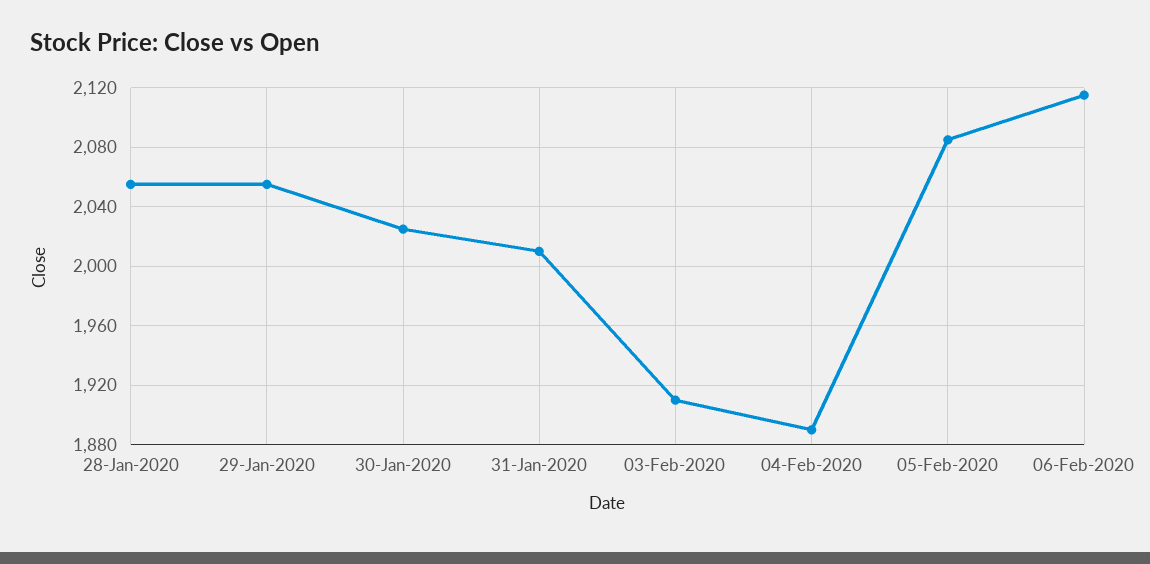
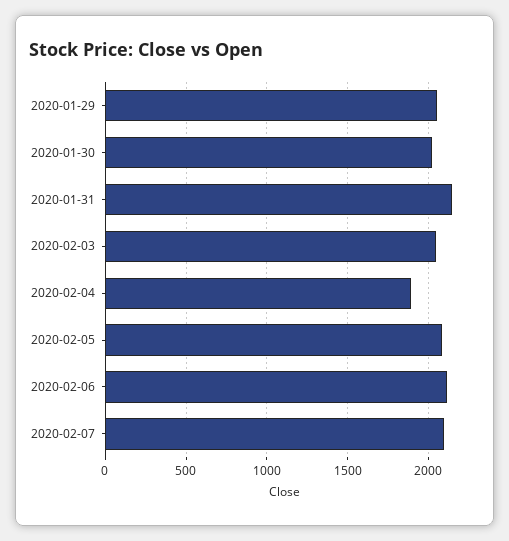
28-Jan-2020: 2055 -> none
31-Jan-2020: 2010 -> 2150
03-Feb-2020: 1910 -> 2050
2020-02-07: none -> 2100

